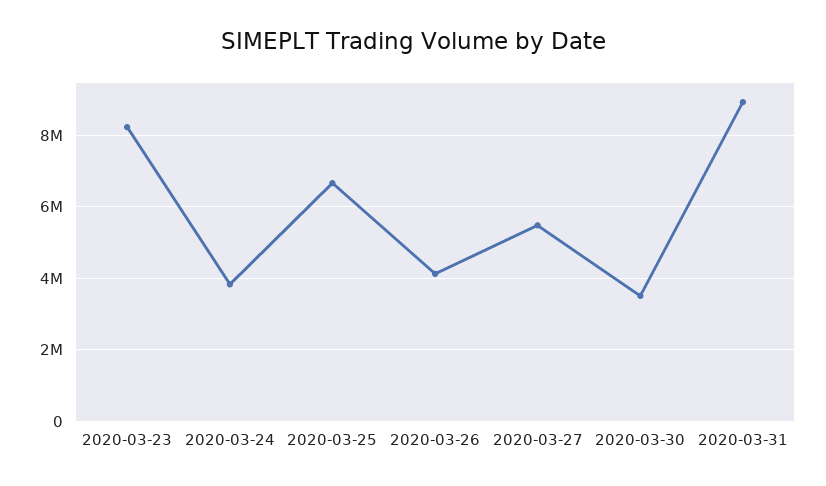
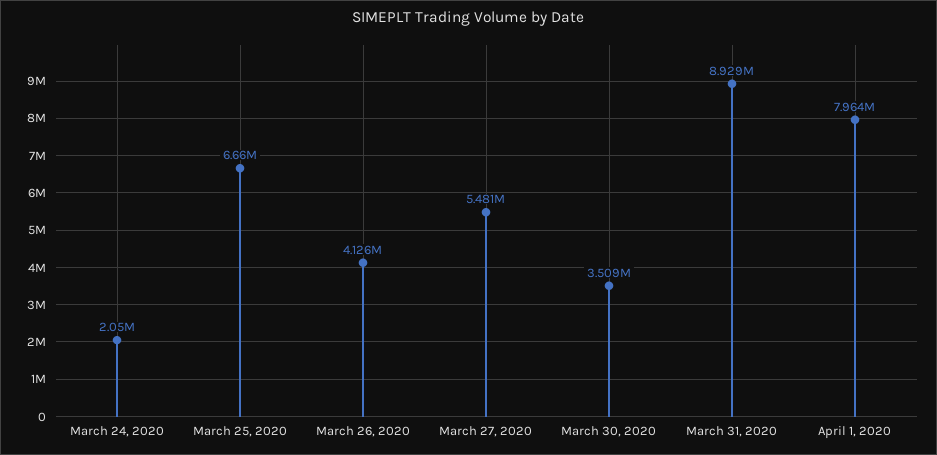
2020-03-23: 8200000 -> none
2020-03-24: 3800000 -> 2050000
April 1, 2020: none -> 7964000

